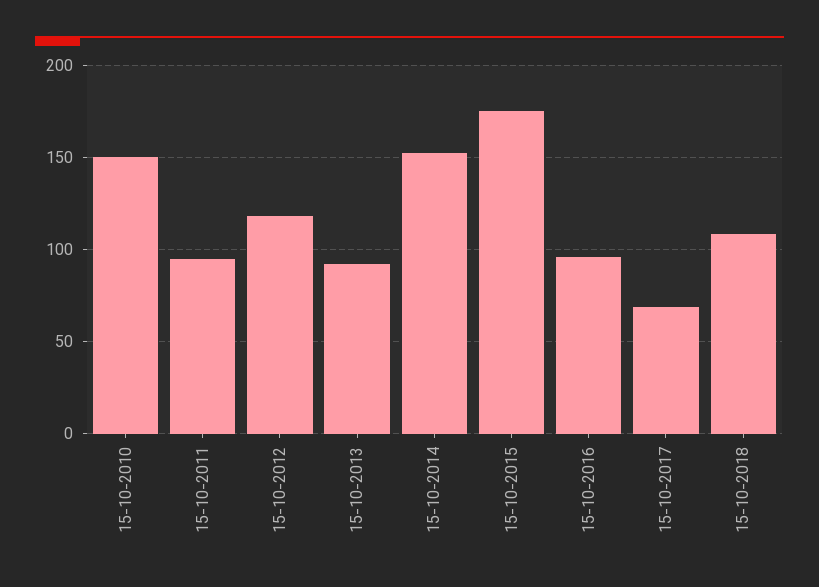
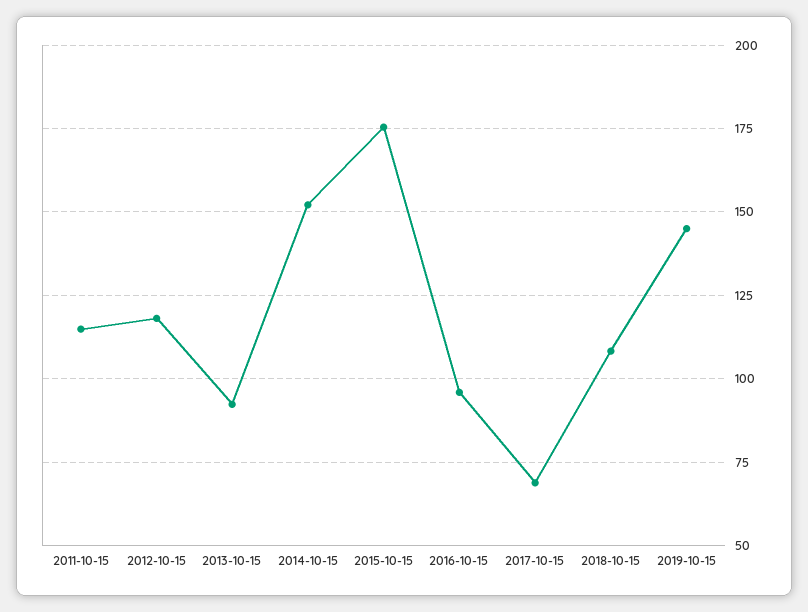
15-10-2010: 150 -> none
15-10-2011: 95 -> 115
2019-10-15: none -> 145

